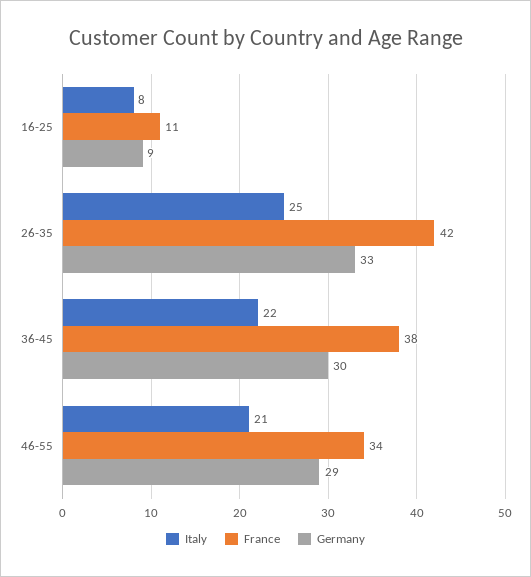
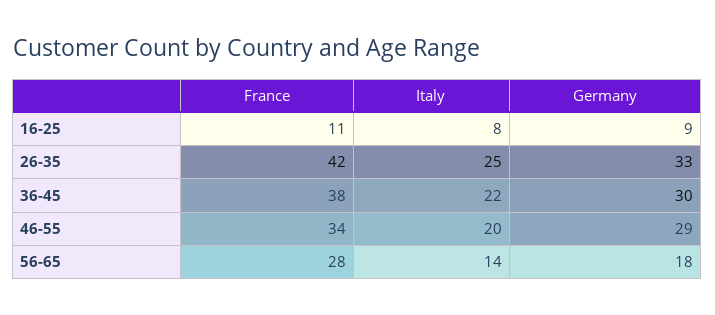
Italy, 46-55: 21 -> 20
France, 56-65: none -> 28
Italy, 56-65: none -> 14
Germany, 56-65: none -> 18

